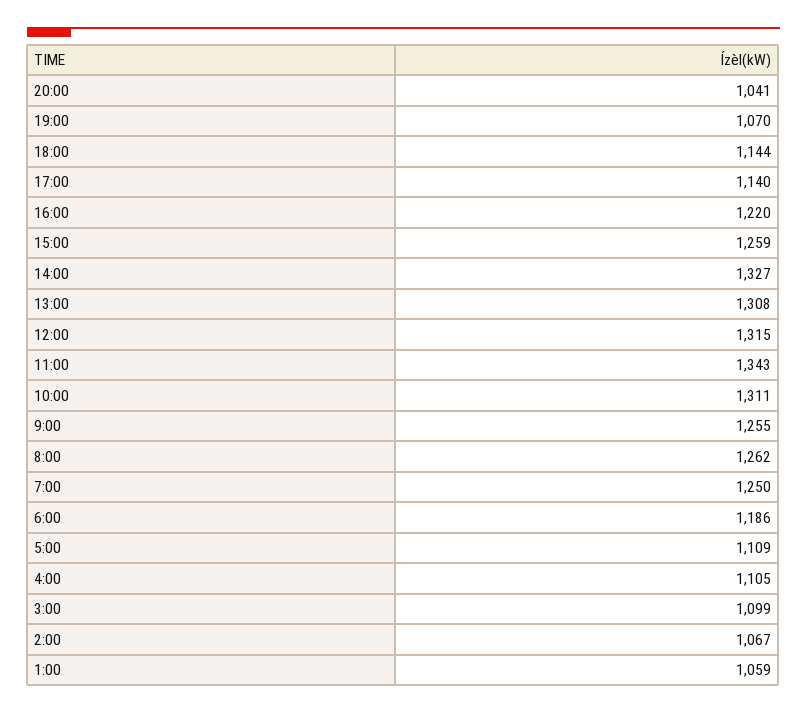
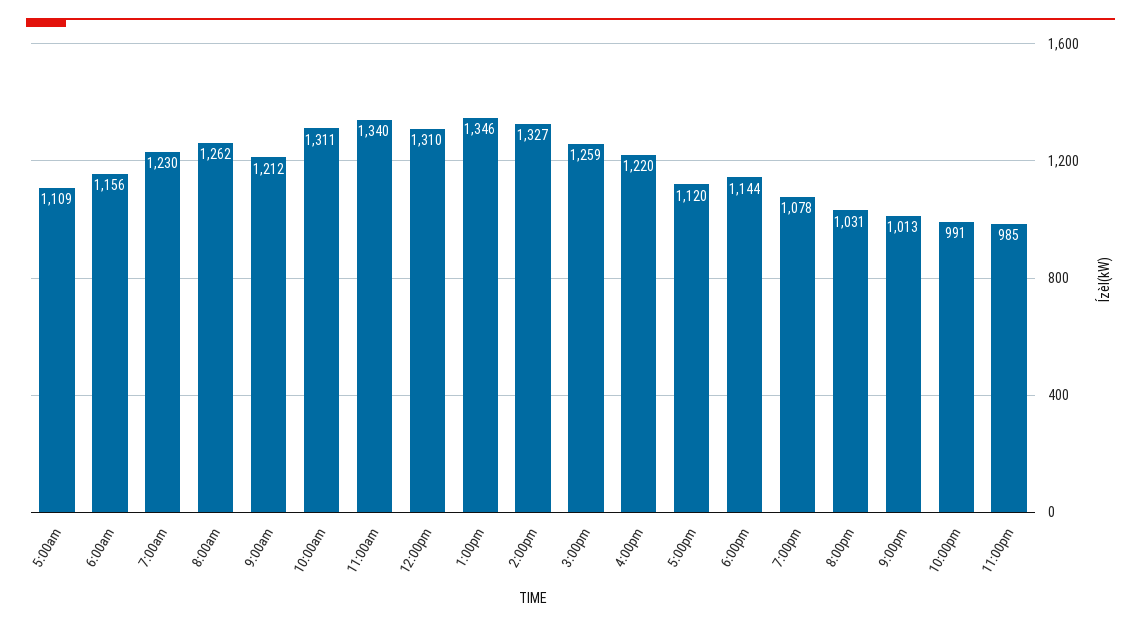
20:00: 1041 -> 1031
19:00: 1070 -> 1078
17:00: 1140 -> 1120
13:00: 1308 -> 1346
12:00: 1315 -> 1310
11:00: 1343 -> 1340
9:00: 1255 -> 1212
7:00: 1250 -> 1230
6:00: 1186 -> 1156
4:00: 1105 -> none
3:00: 1099 -> none
2:00: 1067 -> none
1:00: 1059 -> none
9:00pm: none -> 1013
10:00pm: none -> 991
11:00pm: none -> 985

